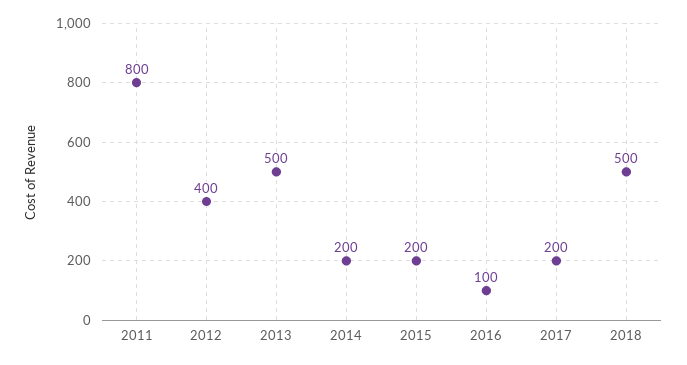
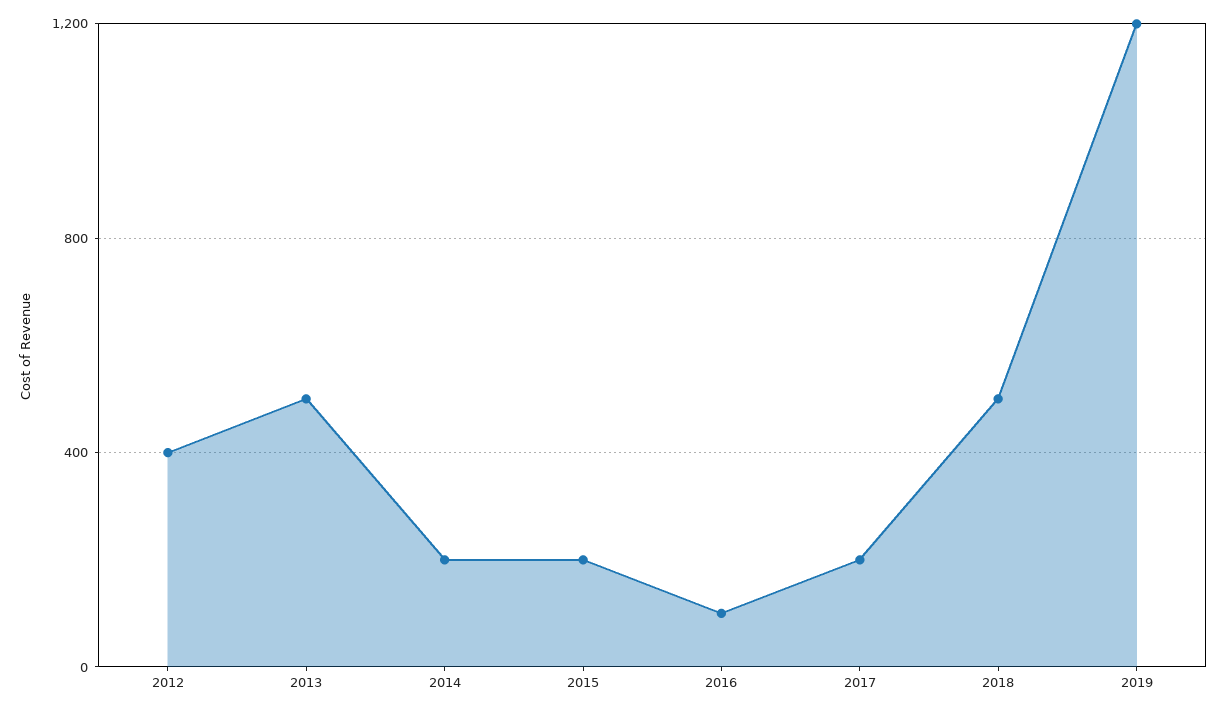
2011: 800 -> none
2019: none -> 1200

